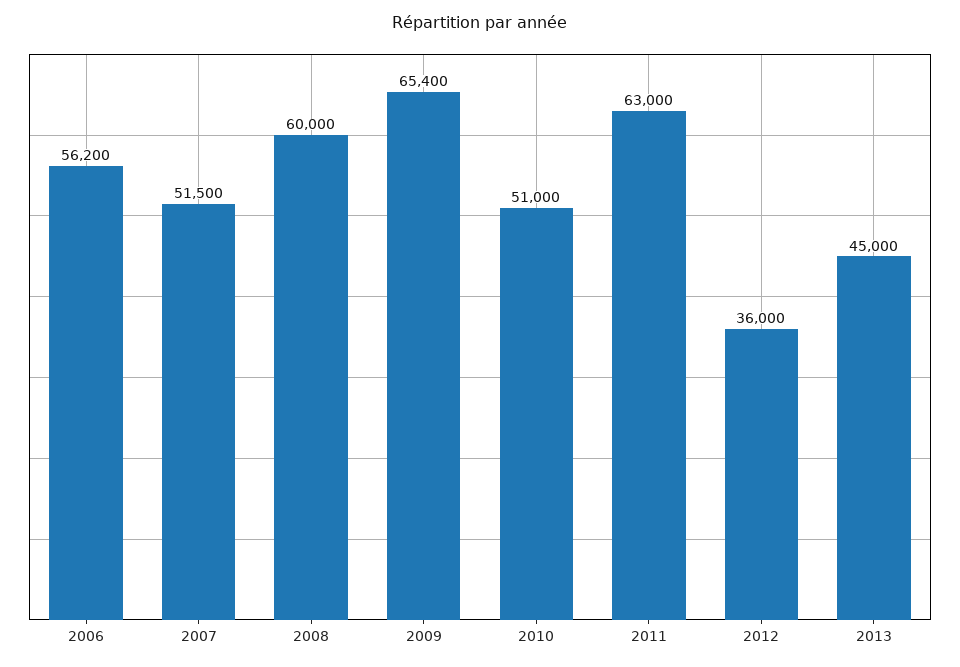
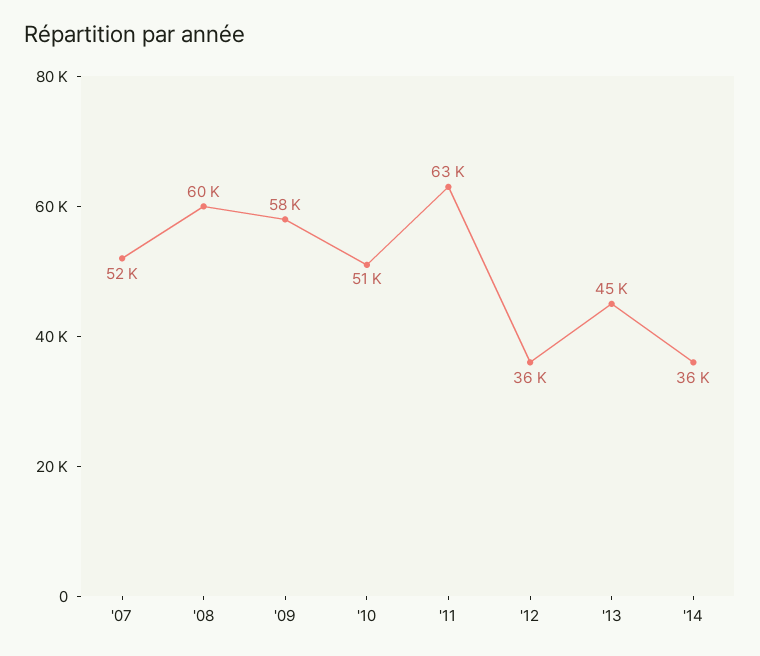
2006: 56200 -> none
2009: 65400 -> 58000
'14: none -> 36000

